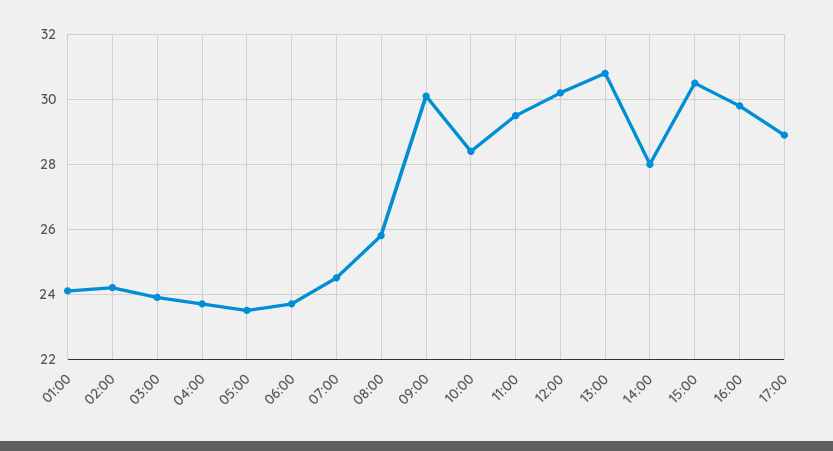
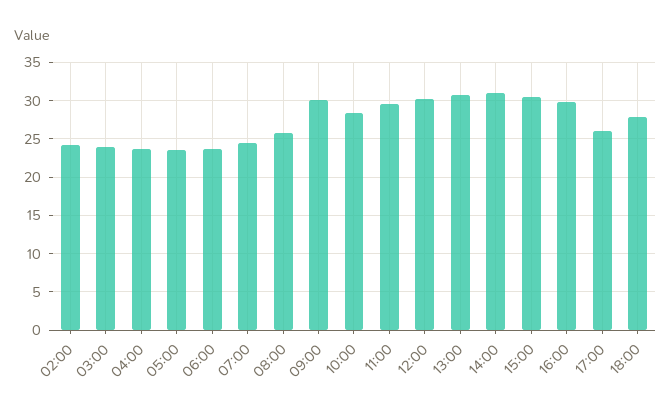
01:00: 24 -> none
14:00: 28 -> 31
17:00: 29 -> 26
18:00: none -> 28

